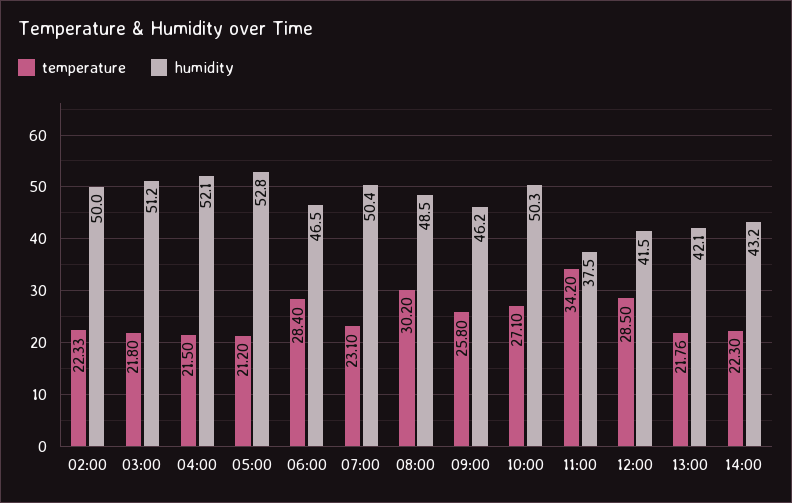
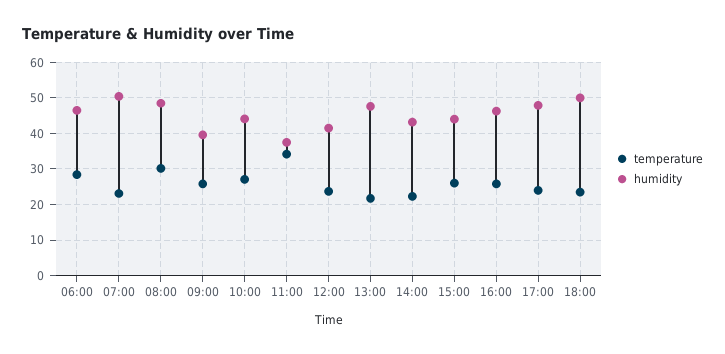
temperature, 02:00: 22.33 -> none
humidity, 02:00: 50 -> none
temperature, 03:00: 21.8 -> none
humidity, 03:00: 51.2 -> none
temperature, 04:00: 21.5 -> none
humidity, 04:00: 52.1 -> none
temperature, 05:00: 21.2 -> none
humidity, 05:00: 52.8 -> none
humidity, 09:00: 46.2 -> 40
humidity, 10:00: 50.3 -> 44
temperature, 12:00: 28.5 -> 24
humidity, 13:00: 42.1 -> 48
temperature, 15:00: none -> 26
humidity, 15:00: none -> 44
temperature, 16:00: none -> 26
humidity, 16:00: none -> 46
temperature, 17:00: none -> 24
humidity, 17:00: none -> 48
temperature, 18:00: none -> 24
humidity, 18:00: none -> 50

